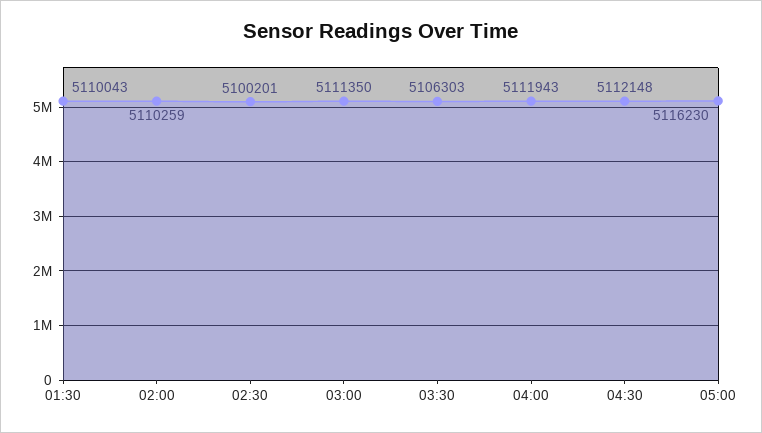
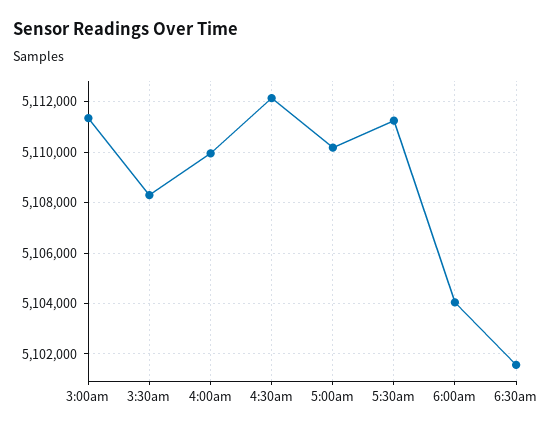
01:30: 5110043 -> none
02:00: 5110259 -> none
02:30: 5100201 -> none
03:30: 5106303 -> 5108250
04:00: 5111943 -> 5110000
05:00: 5116230 -> 5110250
5:30am: none -> 5111250
6:00am: none -> 5104000
6:30am: none -> 5101500

